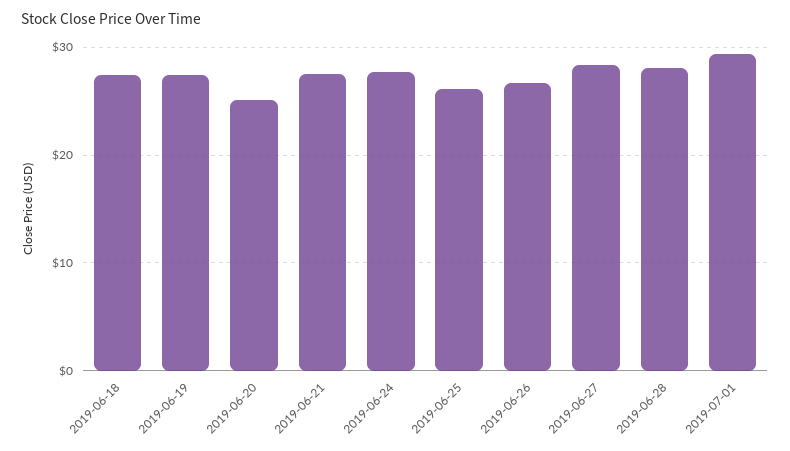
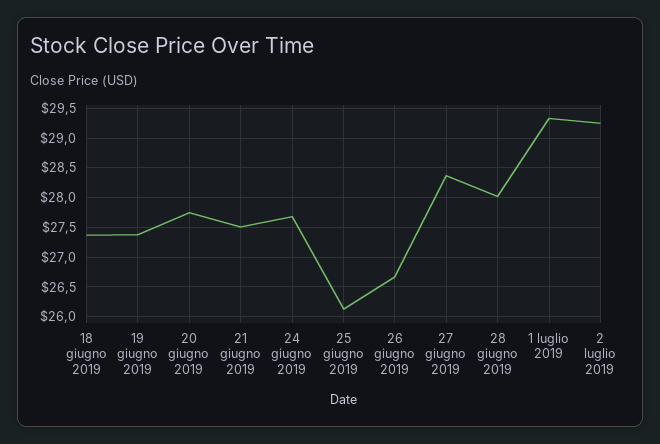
2019-06-20: 25 -> 27.75
2 luglio 2019: none -> 29.25

